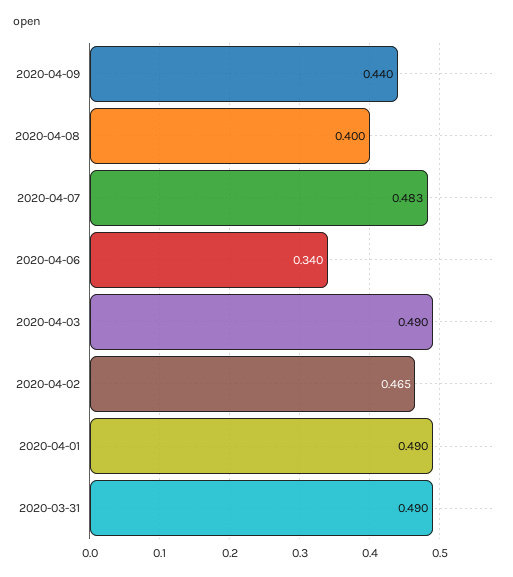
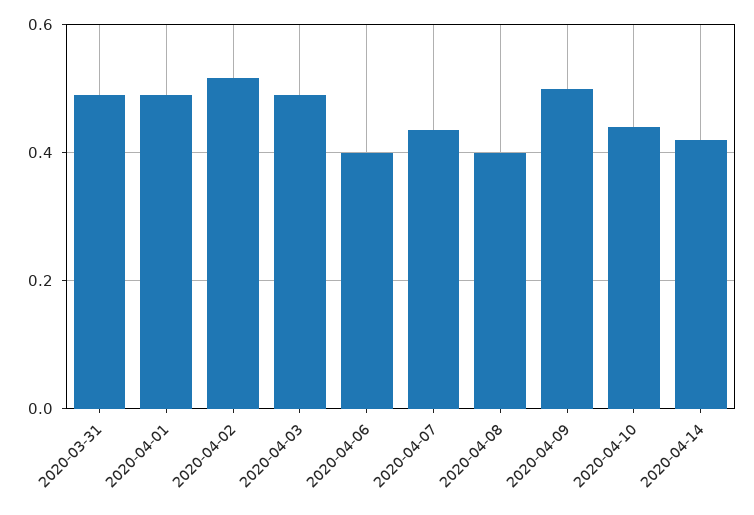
2020-04-09: 0.44 -> 0.5
2020-04-07: 0.483 -> 0.44
2020-04-06: 0.34 -> 0.4
2020-04-02: 0.465 -> 0.52
2020-04-10: none -> 0.44
2020-04-14: none -> 0.42

